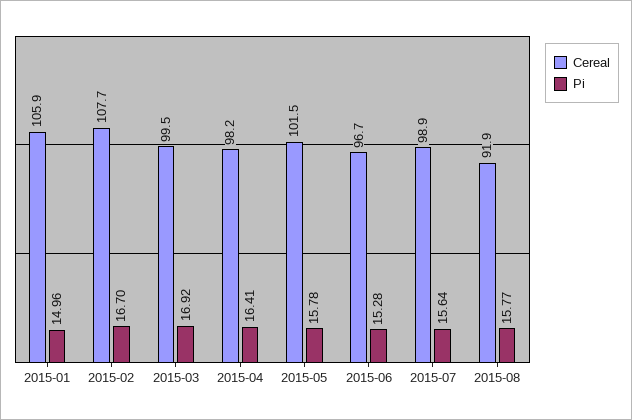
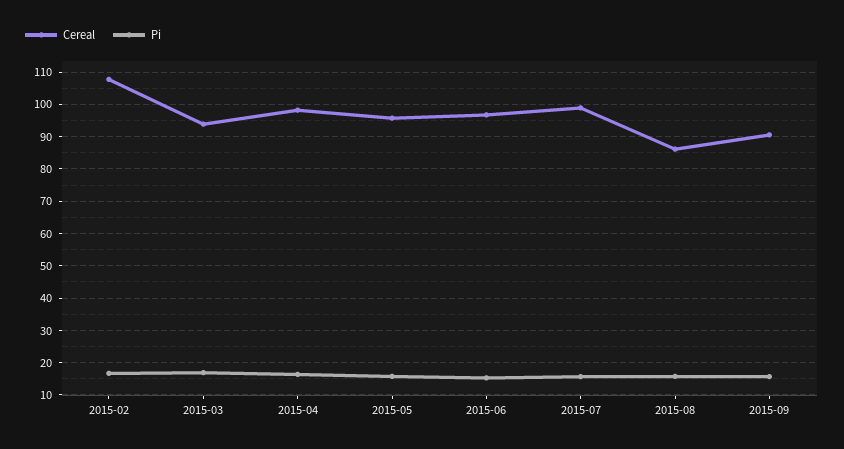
Cereal, 2015-01: 105.9 -> none
Pi, 2015-01: 14.96 -> none
Cereal, 2015-03: 99.5 -> 94
Cereal, 2015-05: 101.5 -> 96
Cereal, 2015-08: 91.9 -> 86
Cereal, 2015-09: none -> 90
Pi, 2015-09: none -> 16

